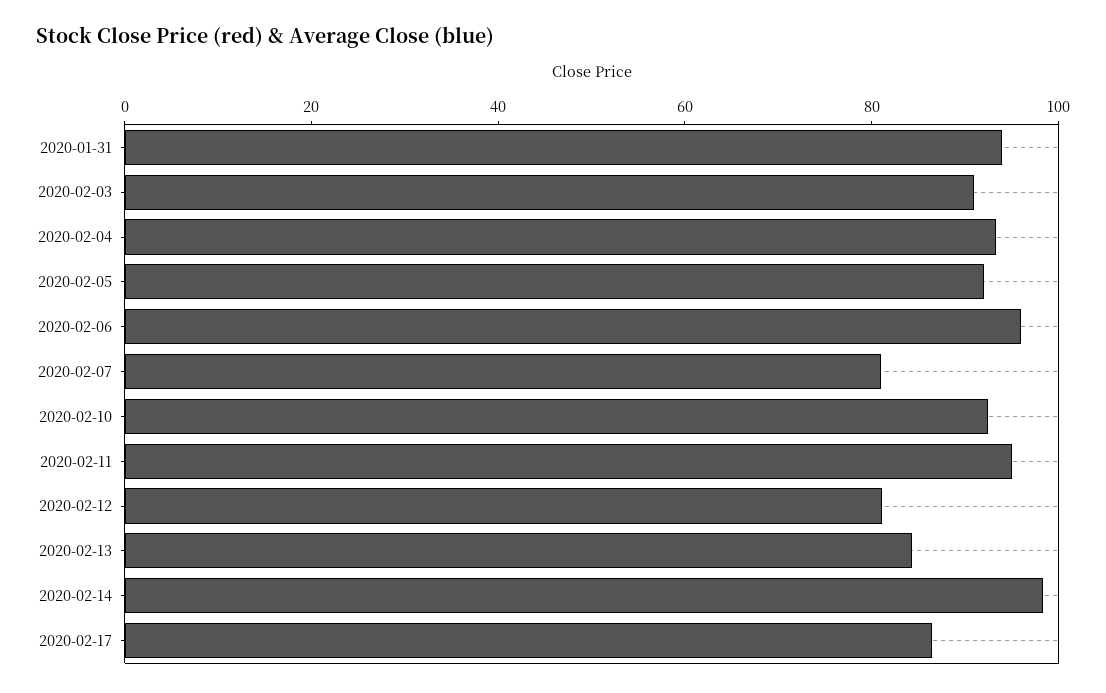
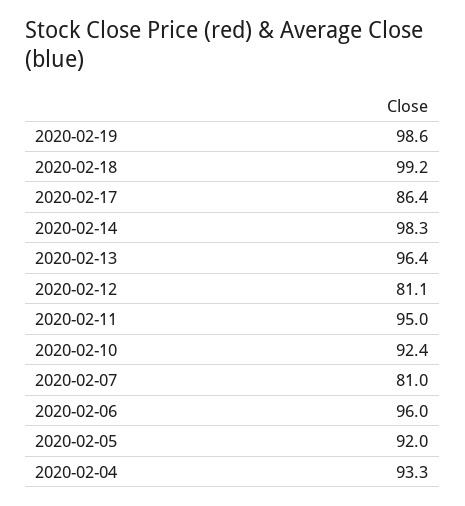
2020-01-31: 95 -> none
2020-02-03: 90 -> none
2020-02-13: 85 -> 96.4
2020-02-19: none -> 98.6
2020-02-18: none -> 99.2

